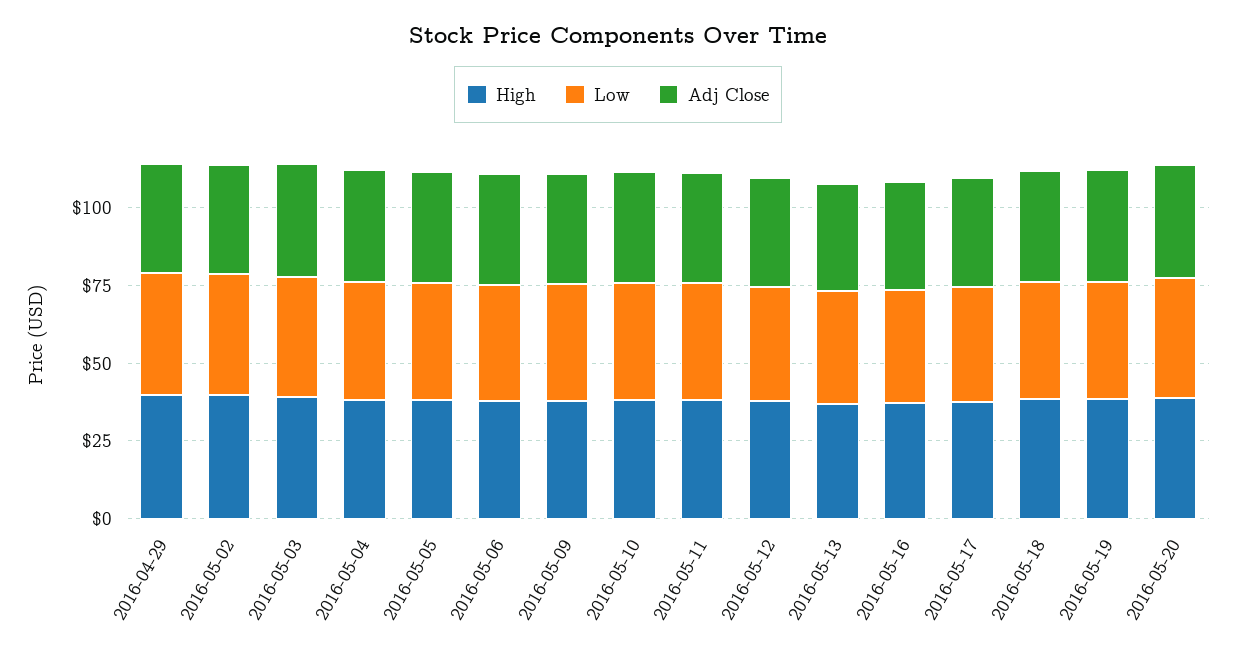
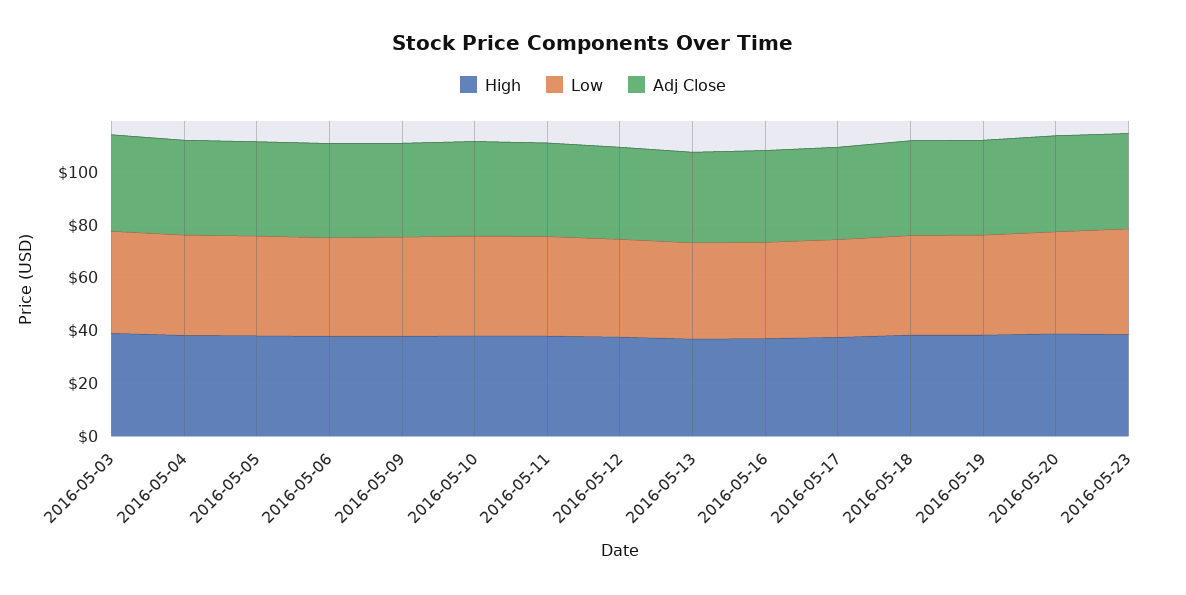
High, 2016-04-29: 40 -> none
Low, 2016-04-29: 40 -> none
Adj Close, 2016-04-29: 35 -> none
High, 2016-05-02: 40 -> none
Low, 2016-05-02: 40 -> none
Adj Close, 2016-05-02: 35 -> none
High, 2016-05-23: none -> 40
Low, 2016-05-23: none -> 40
Adj Close, 2016-05-23: none -> 35

